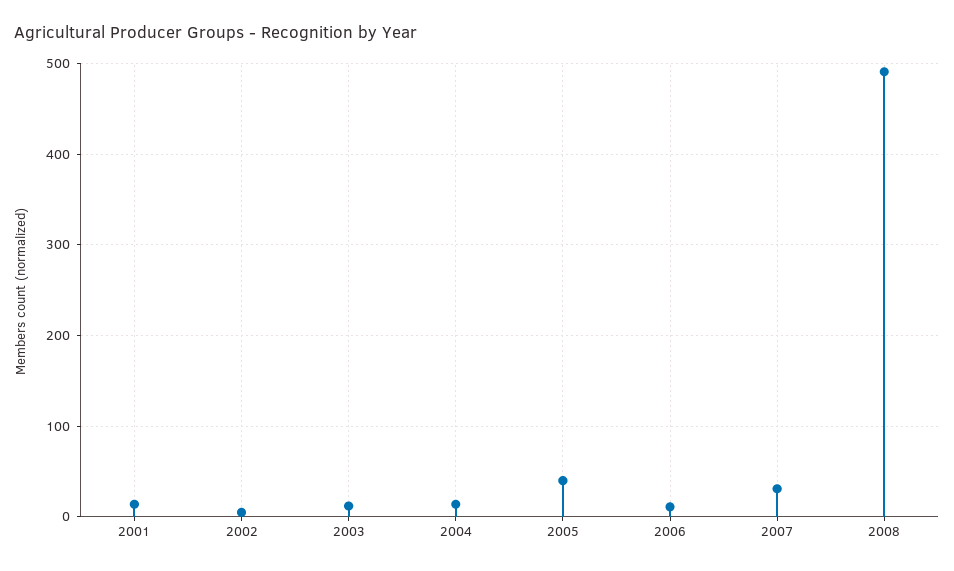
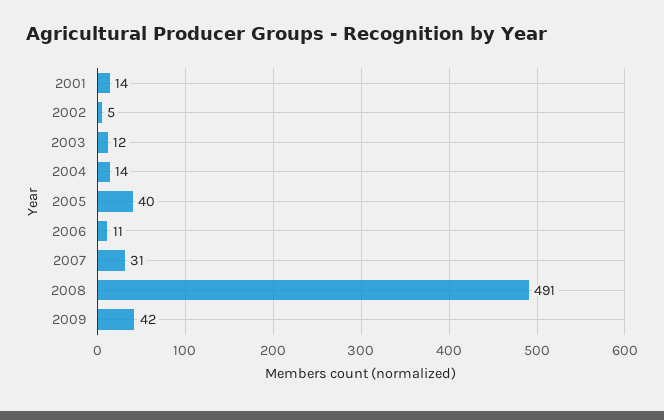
2009: none -> 42

